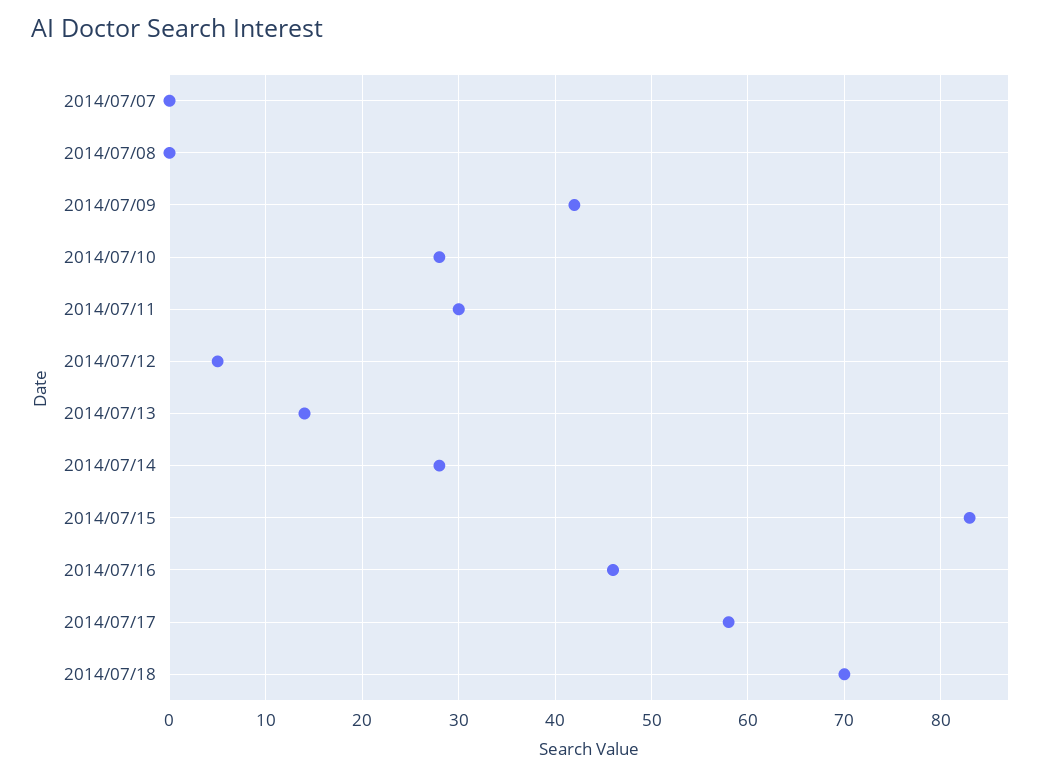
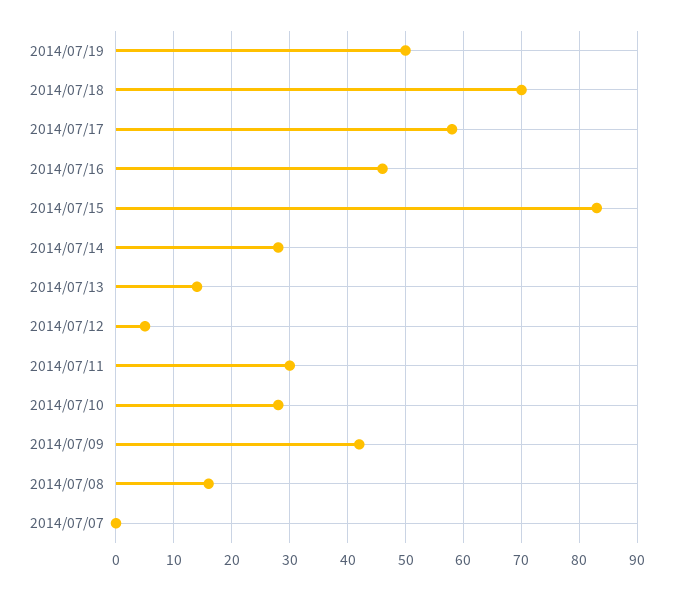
2014/07/08: 0 -> 15
2014/07/19: none -> 50

